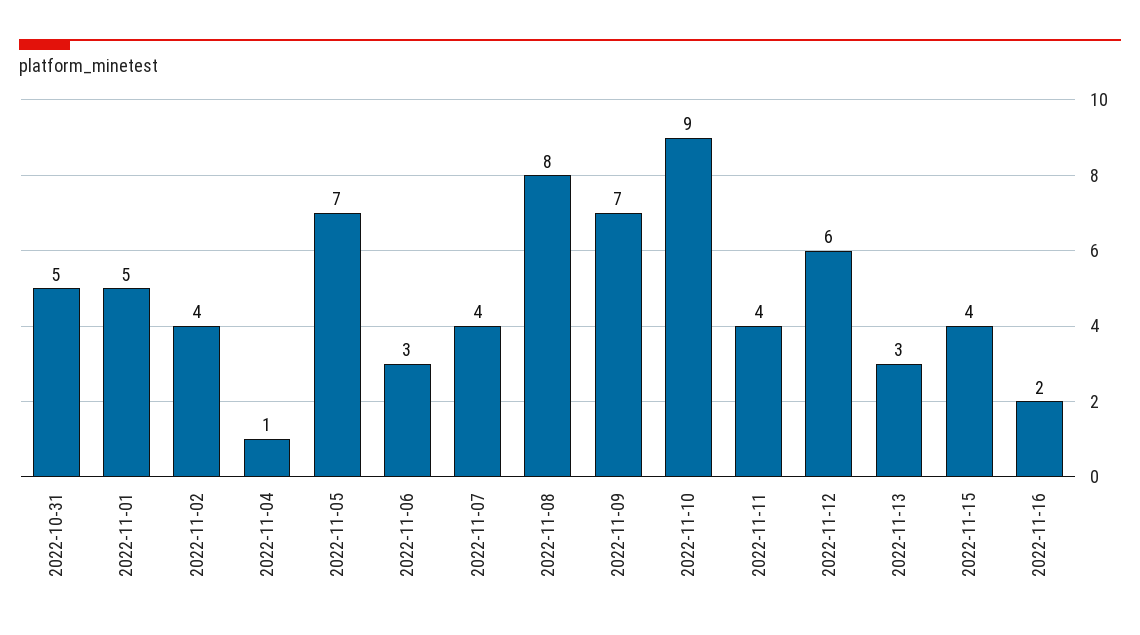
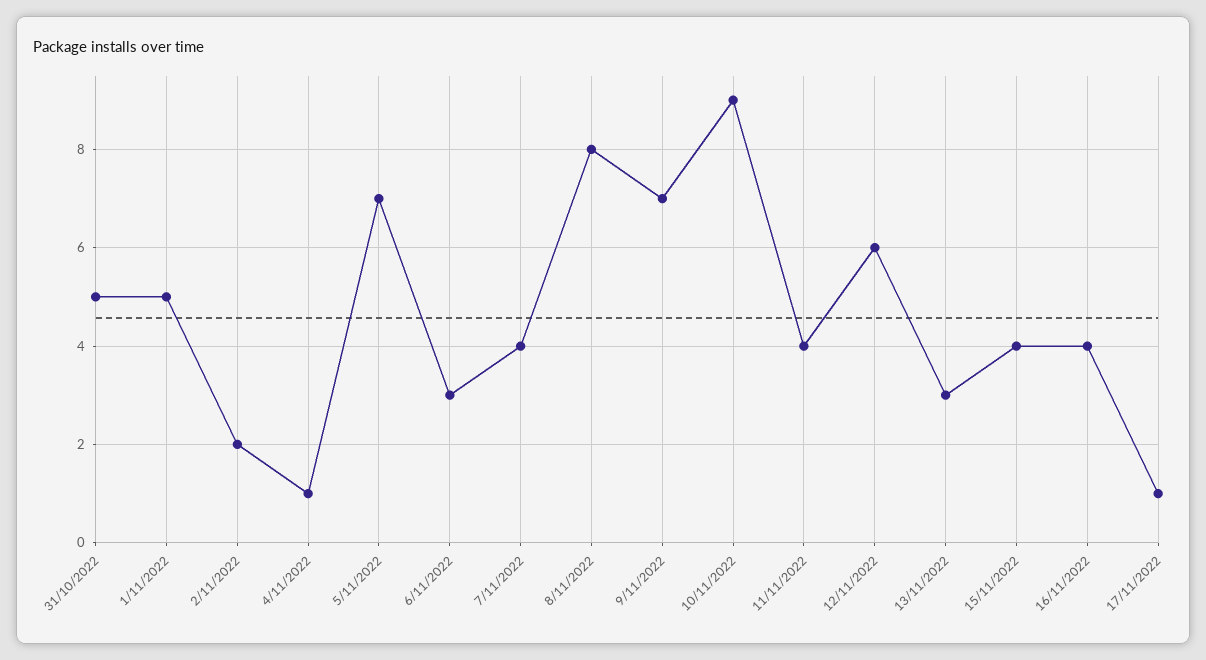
2022-11-02: 4 -> 2
2022-11-16: 2 -> 4
17/11/2022: none -> 1

